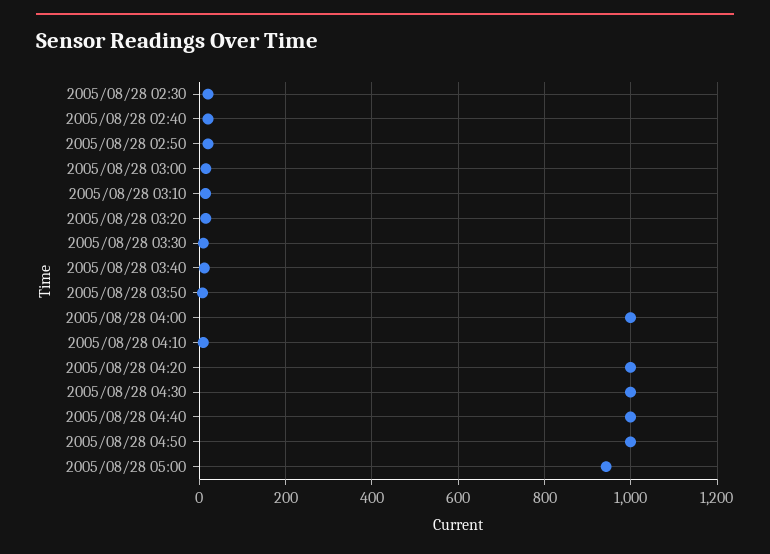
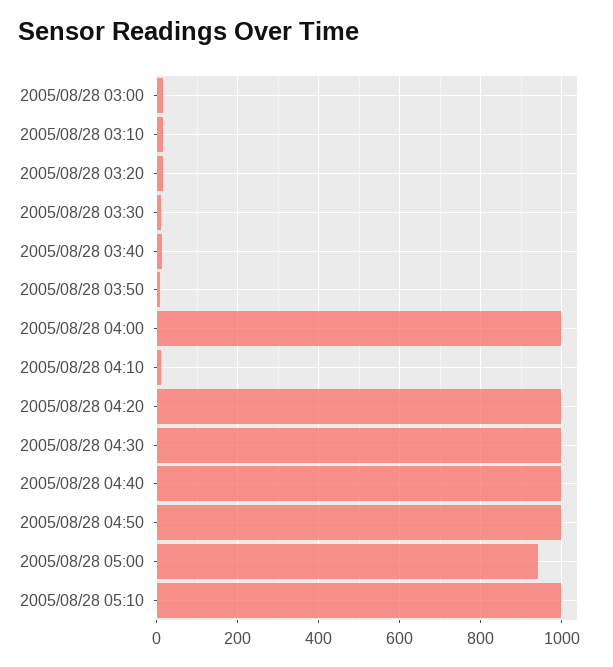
2005/08/28 02:30: 20 -> none
2005/08/28 02:40: 20 -> none
2005/08/28 02:50: 20 -> none
2005/08/28 05:10: none -> 1000

